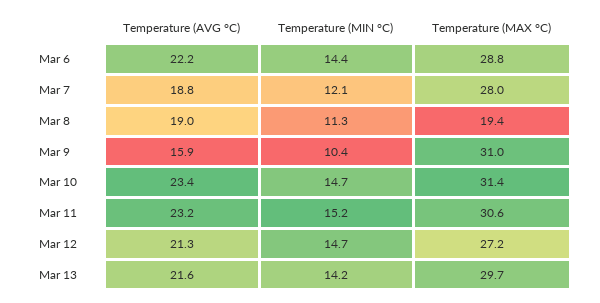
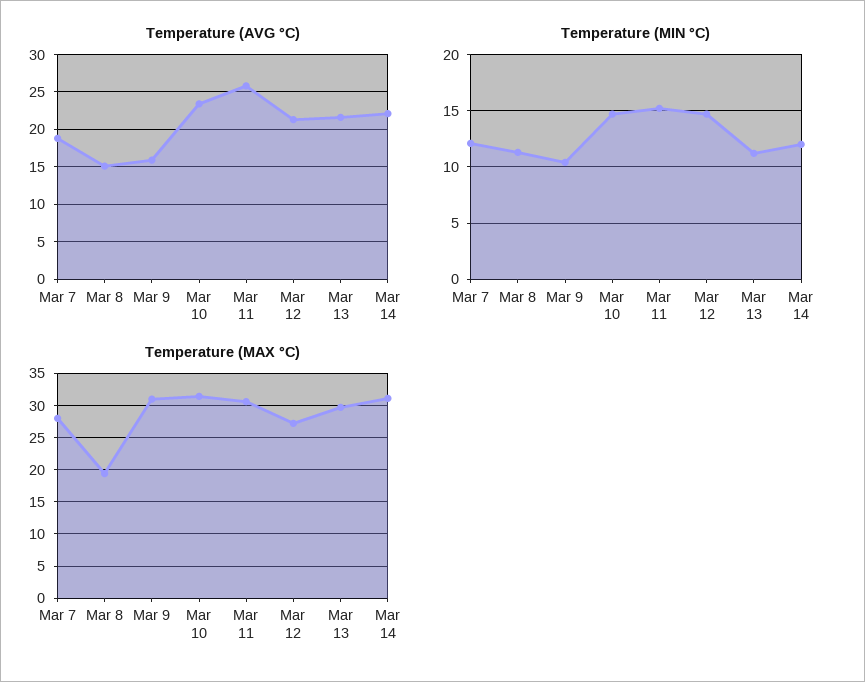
Temperature (AVG °C), Mar 6: 22.2 -> none
Temperature (MIN °C), Mar 6: 14.4 -> none
Temperature (MAX °C), Mar 6: 28.8 -> none
Temperature (AVG °C), Mar 8: 19 -> 15
Temperature (AVG °C), Mar 11: 23.2 -> 26
Temperature (MIN °C), Mar 13: 14.2 -> 11
Temperature (AVG °C), Mar 14: none -> 22
Temperature (MIN °C), Mar 14: none -> 12
Temperature (MAX °C), Mar 14: none -> 31

